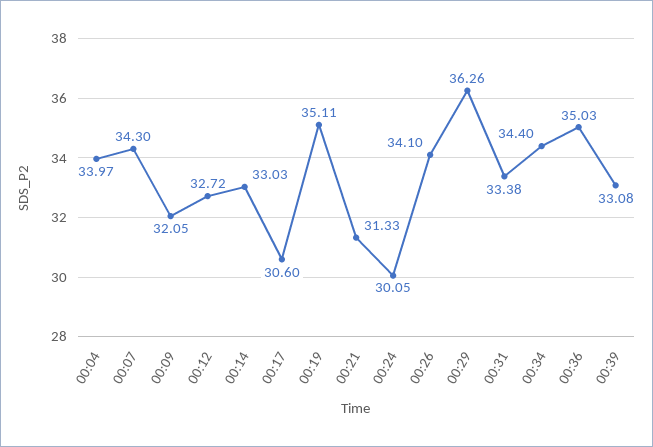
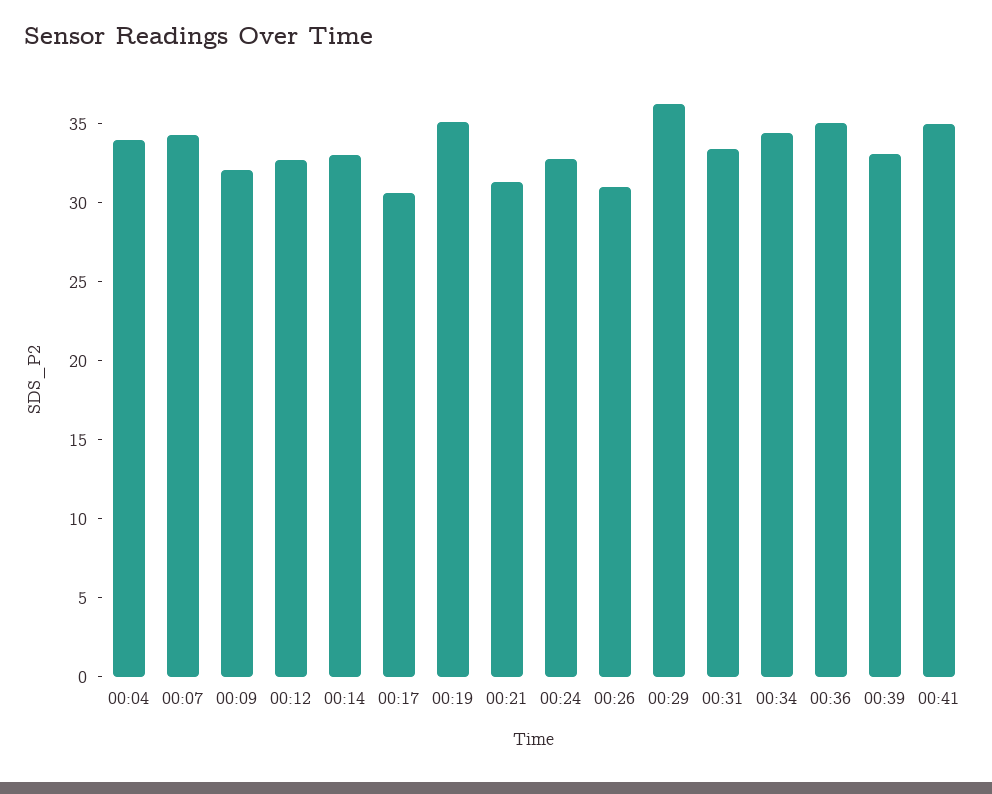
00:24: 30.05 -> 33
00:26: 34.1 -> 31
00:41: none -> 35

